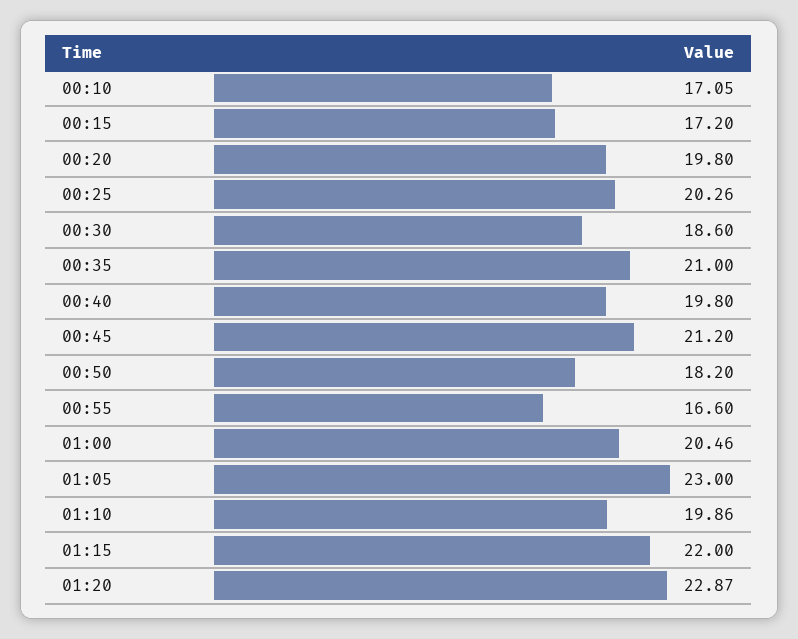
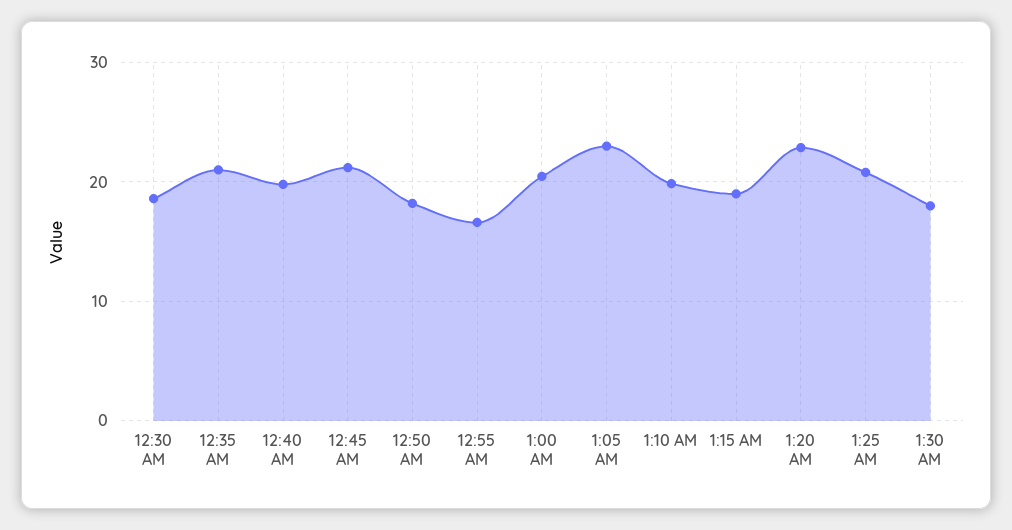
00:10: 17.05 -> none
00:15: 17.2 -> none
00:20: 19.8 -> none
00:25: 20.26 -> none
01:15: 22 -> 19
1:25 AM: none -> 21
1:30 AM: none -> 18

